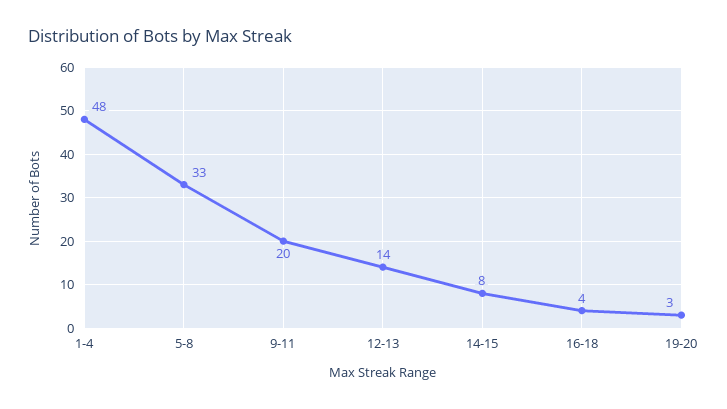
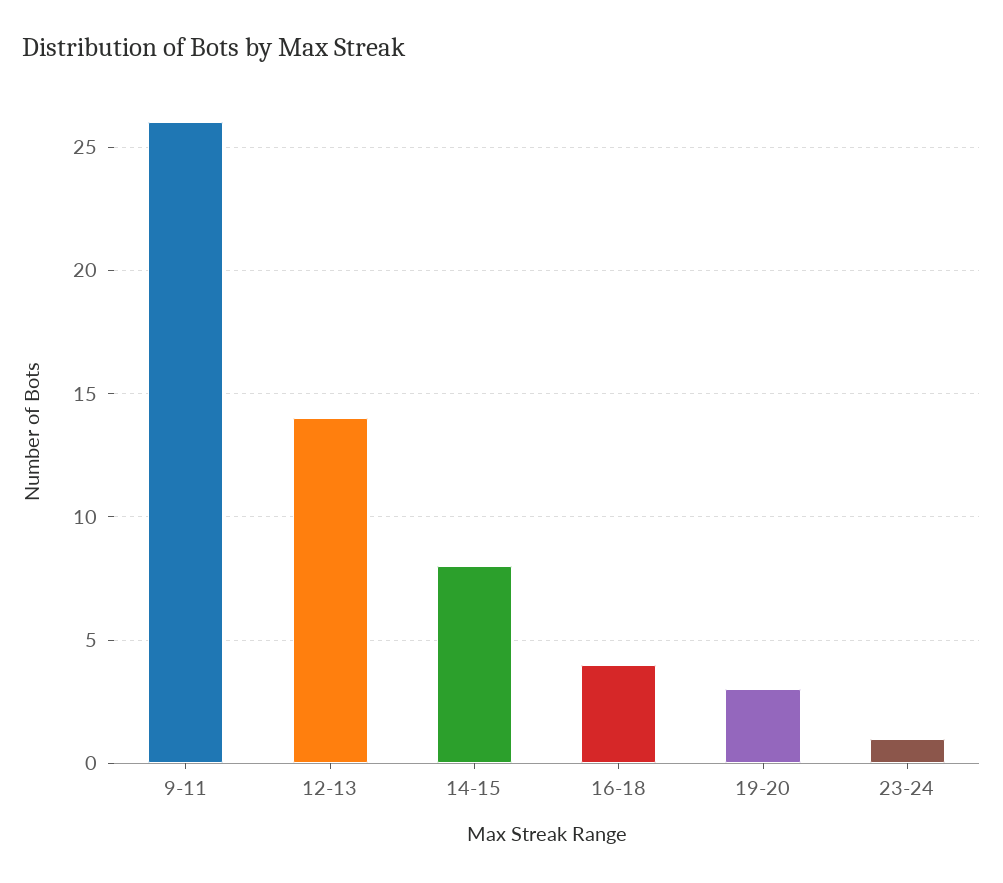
1-4: 48 -> none
5-8: 33 -> none
9-11: 20 -> 26
23-24: none -> 1

